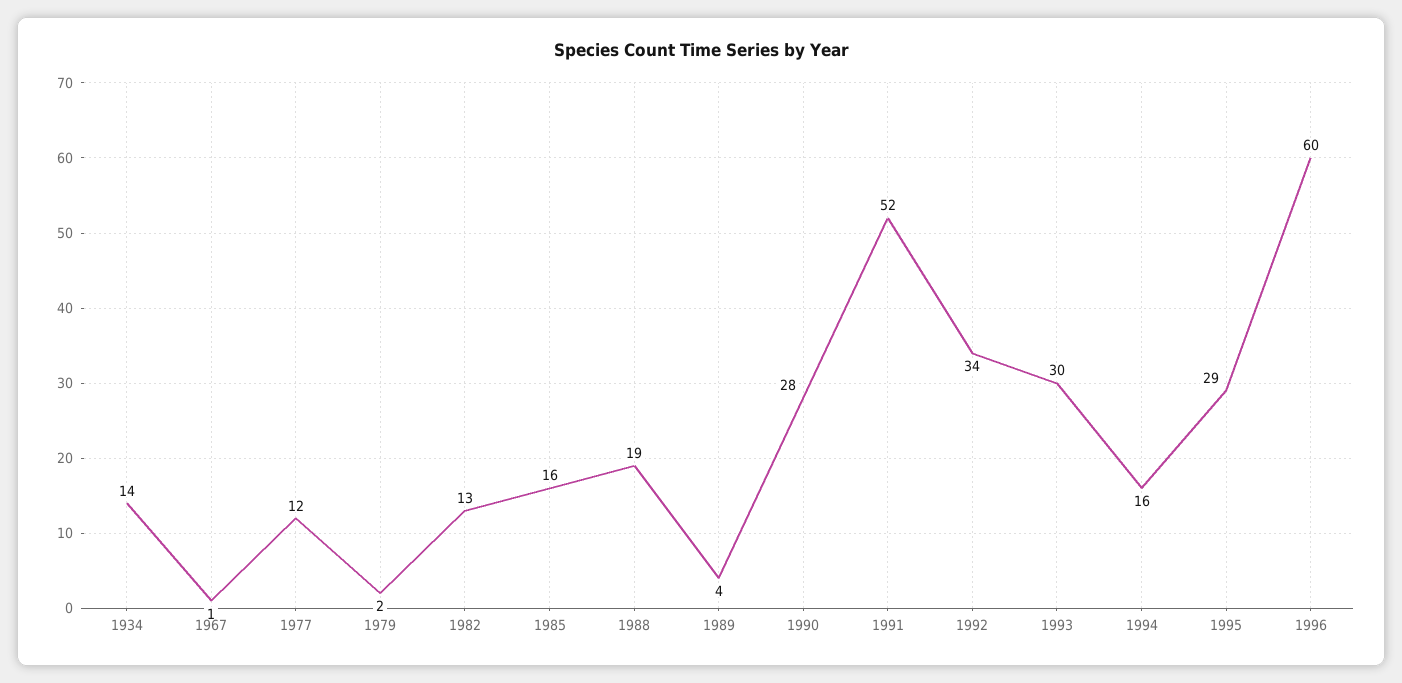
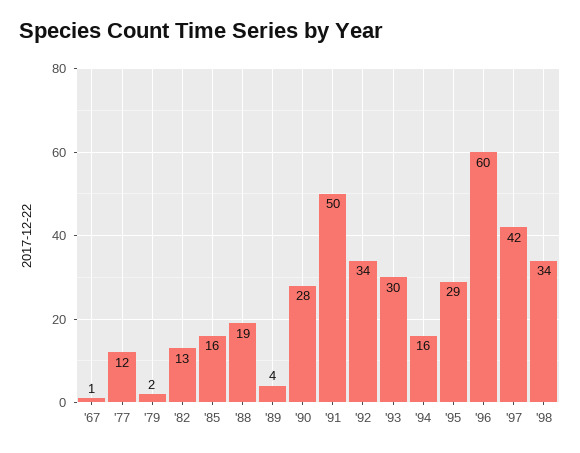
1934: 14 -> none
1991: 52 -> 50
'97: none -> 42
'98: none -> 34

